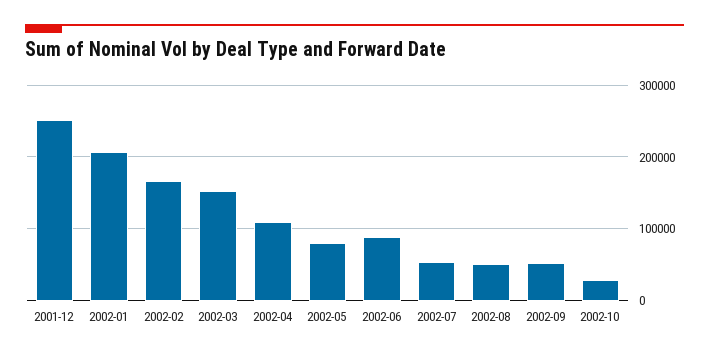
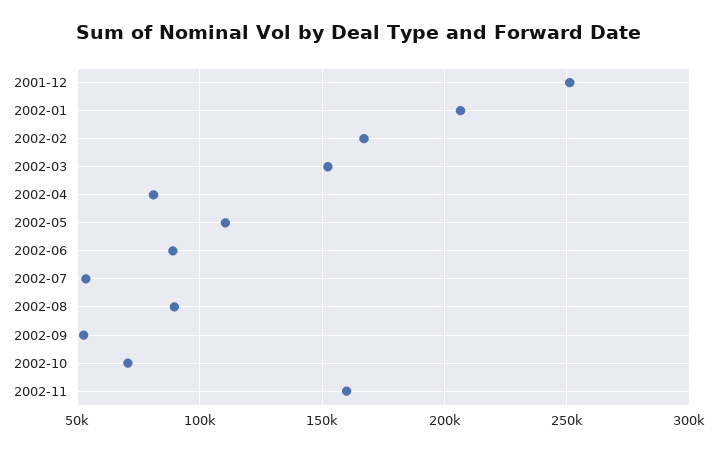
2002-04: 110000 -> 80000
2002-05: 80000 -> 110000
2002-08: 50000 -> 90000
2002-10: 30000 -> 70000
2002-11: none -> 160000

